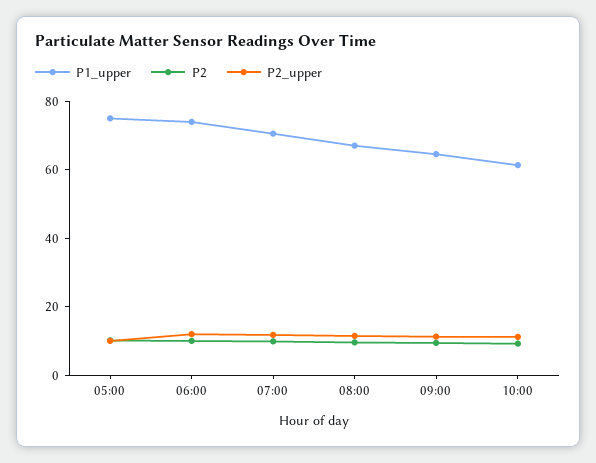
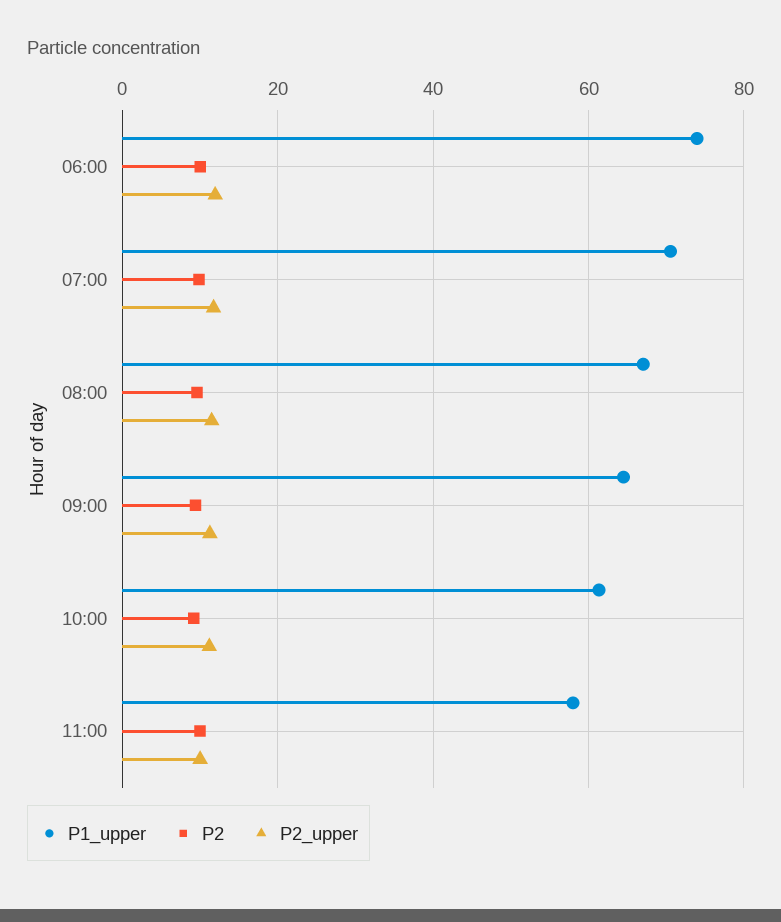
P1_upper, 05:00: 75 -> none
P2, 05:00: 10 -> none
P2_upper, 05:00: 10 -> none
P1_upper, 11:00: none -> 58
P2, 11:00: none -> 10
P2_upper, 11:00: none -> 10

